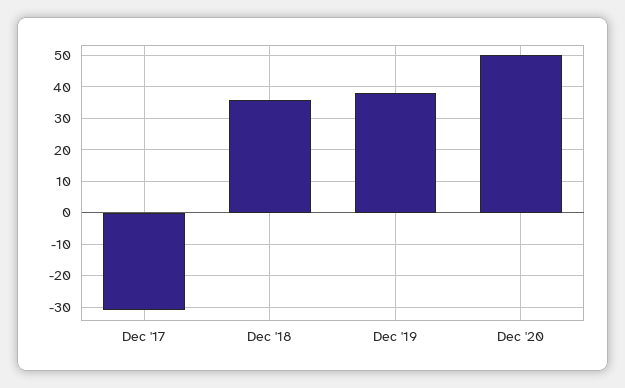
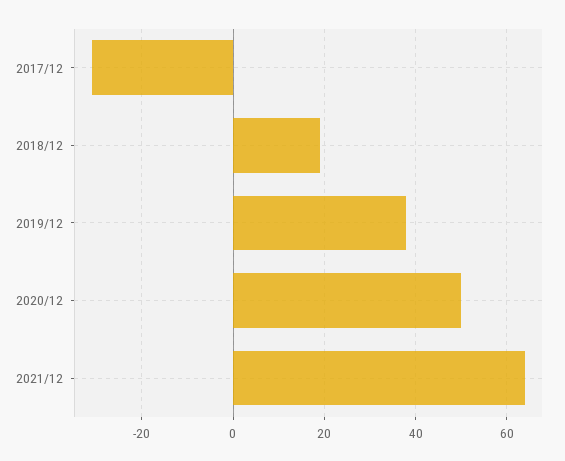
Dec '18: 35 -> 20
2021/12: none -> 65

